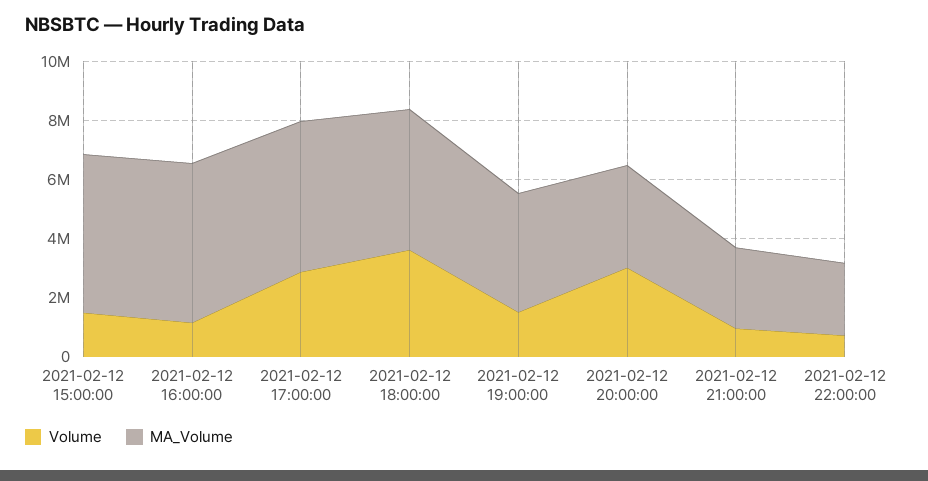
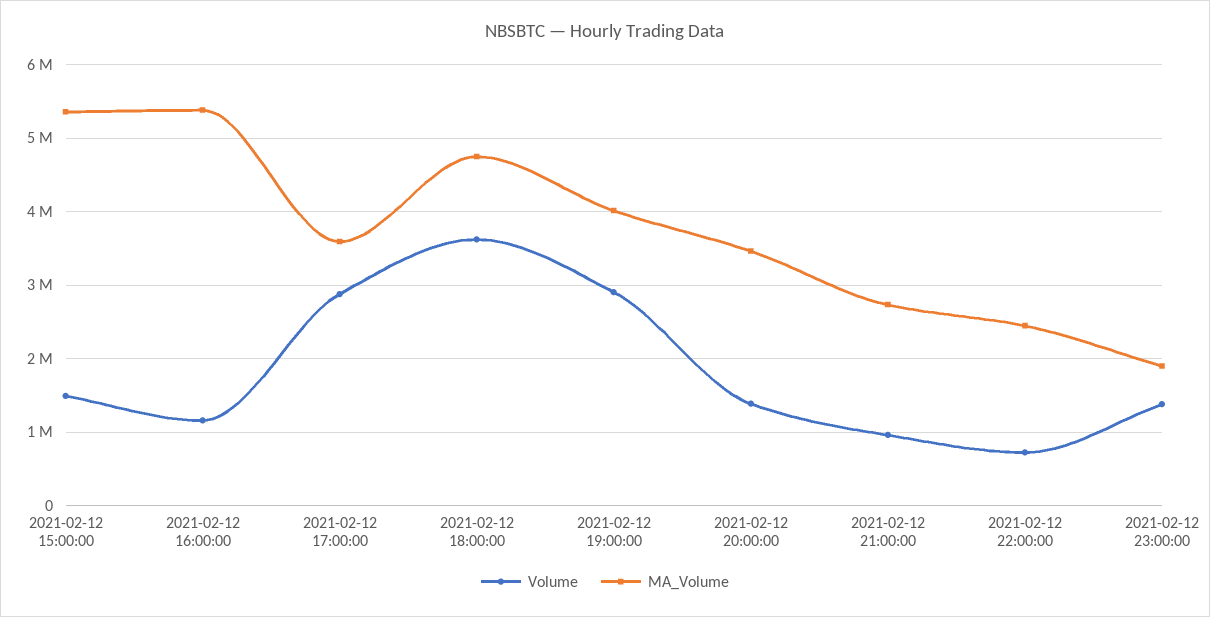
MA_Volume, 2021-02-12 17:00:00: 5000000 -> 3600000
Volume, 2021-02-12 19:00:00: 1500000 -> 2900000
Volume, 2021-02-12 20:00:00: 3000000 -> 1400000
Volume, 2021-02-12 23:00:00: none -> 1400000
MA_Volume, 2021-02-12 23:00:00: none -> 1900000

